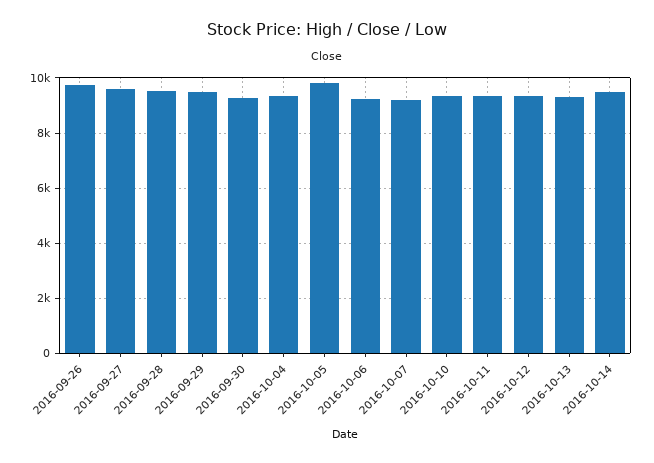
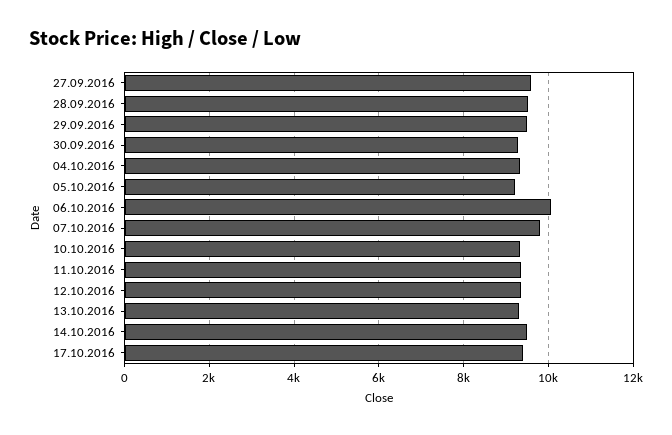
2016-09-26: 9750 -> none
2016-10-05: 9750 -> 9200
2016-10-06: 9250 -> 10000
2016-10-07: 9250 -> 9800
17.10.2016: none -> 9400

